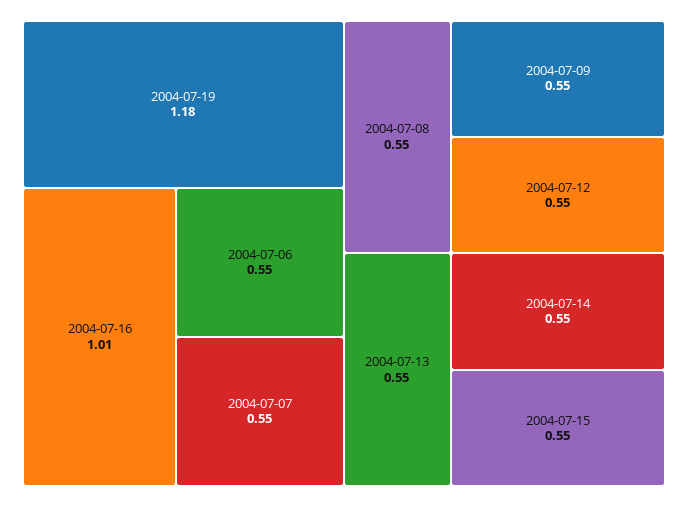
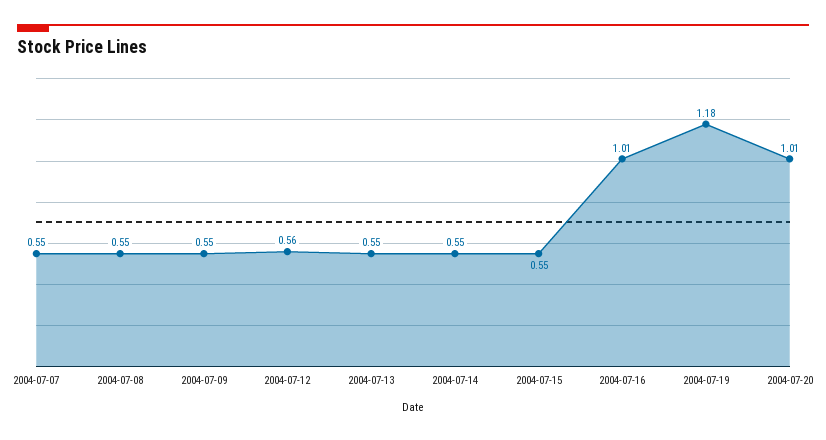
2004-07-06: 0.55 -> none
2004-07-12: 0.55 -> 0.56
2004-07-20: none -> 1.01

